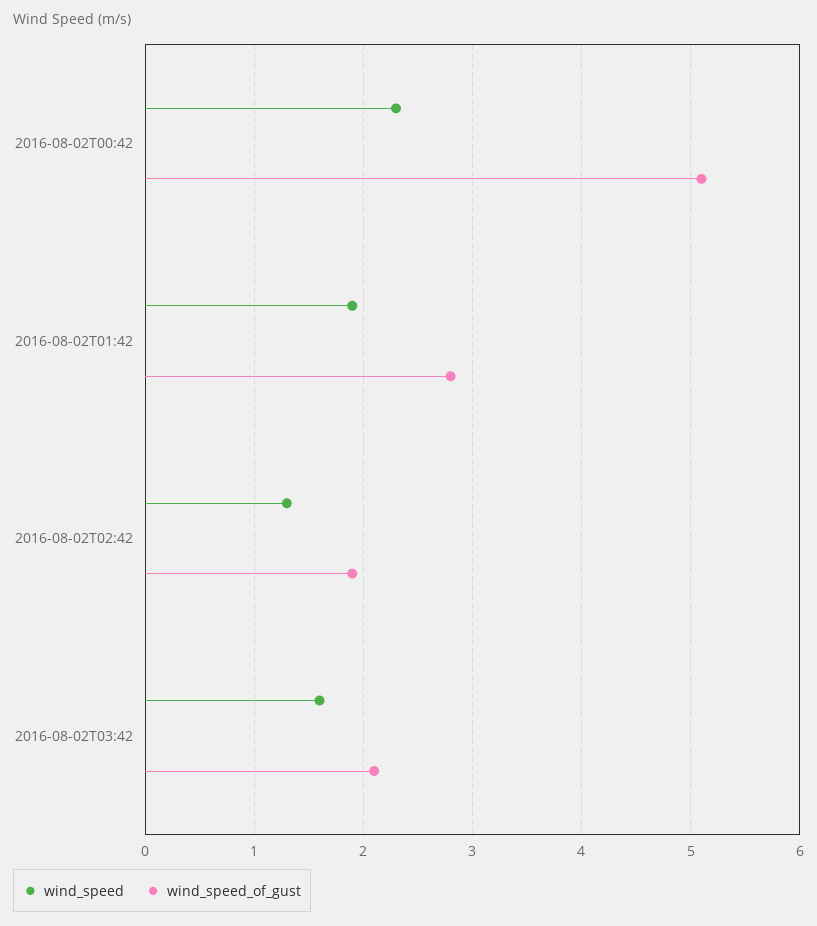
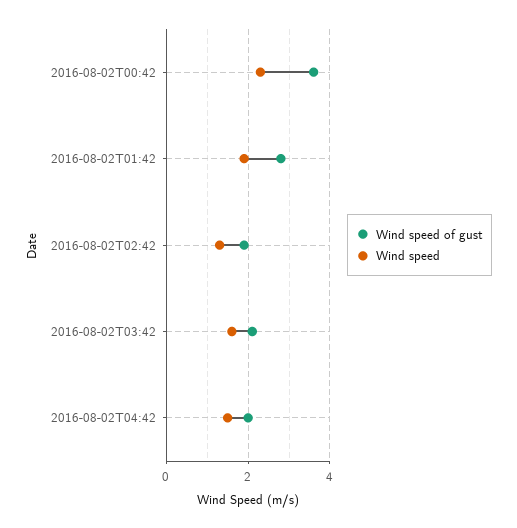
wind_speed_of_gust, 2016-08-02T00:42: 5.1 -> 3.5
wind_speed_of_gust, 2016-08-02T04:42: none -> 2
wind_speed, 2016-08-02T04:42: none -> 1.5

